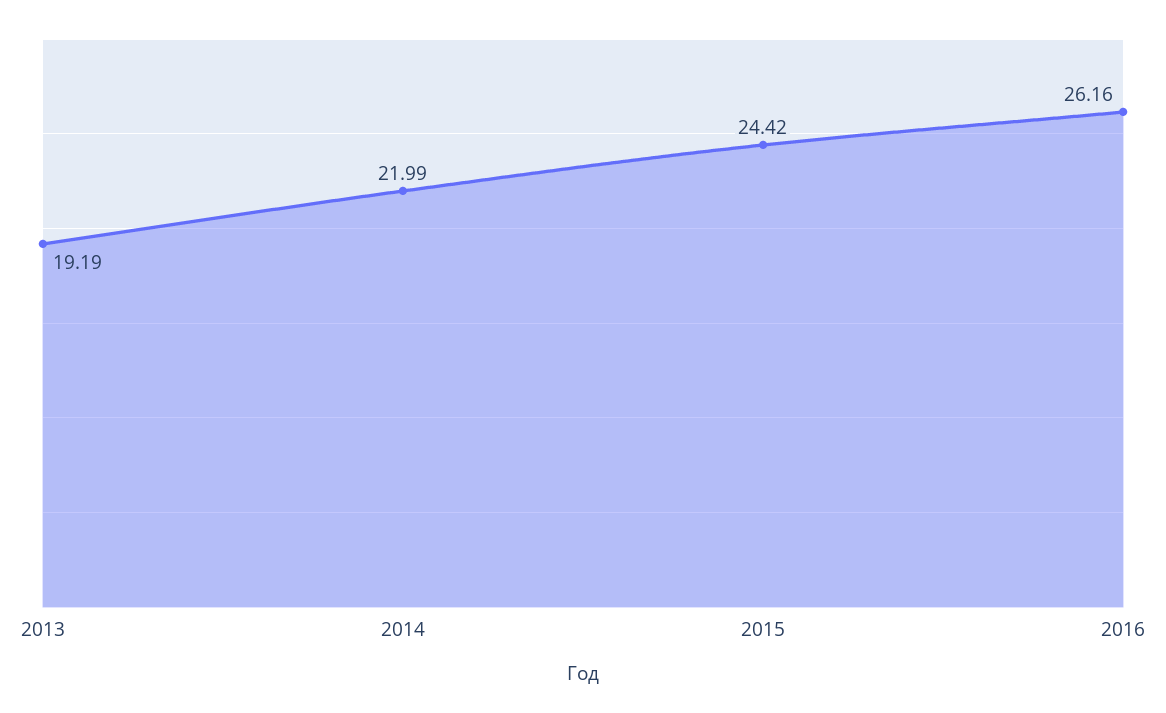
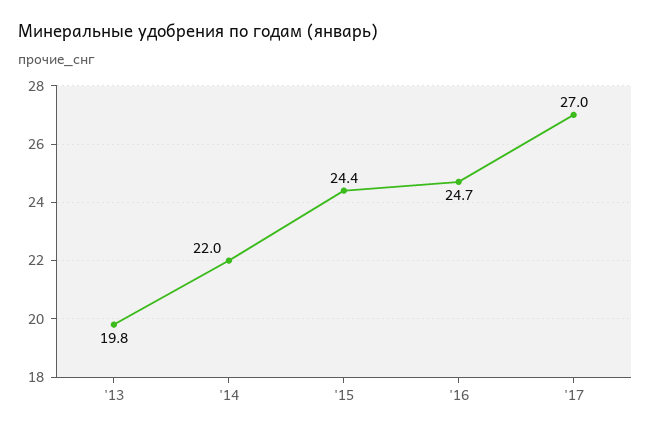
2013: 19.19 -> 19.8
2016: 26.16 -> 24.7
'17: none -> 27

